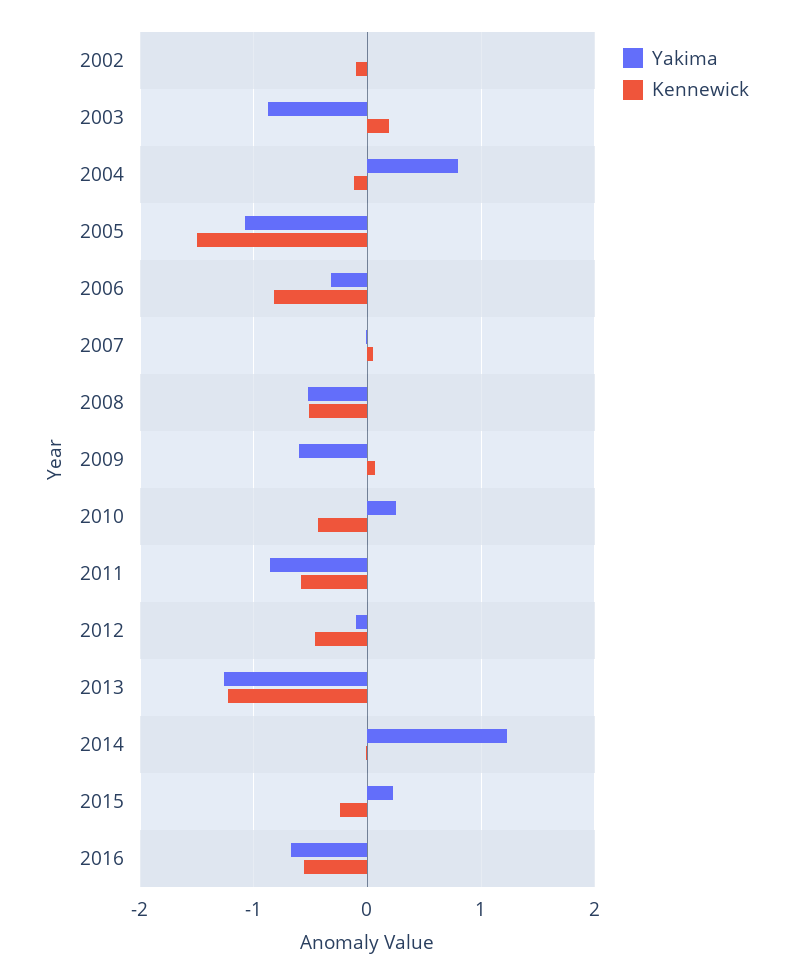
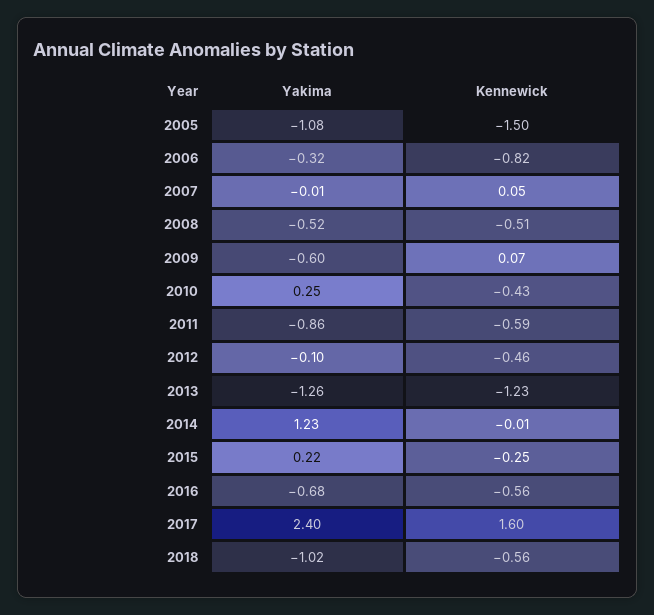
Yakima, 2002: 0 -> none
Kennewick, 2002: -0.1 -> none
Yakima, 2003: -0.9 -> none
Kennewick, 2003: 0.2 -> none
Yakima, 2004: 0.8 -> none
Kennewick, 2004: -0.1 -> none
Yakima, 2017: none -> 2.4
Kennewick, 2017: none -> 1.6
Yakima, 2018: none -> -1.02
Kennewick, 2018: none -> -0.56

